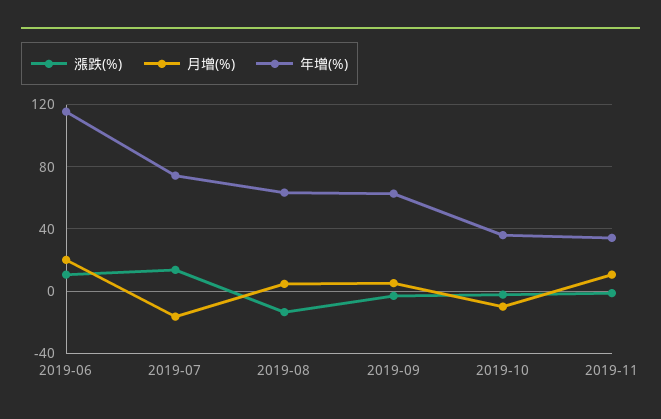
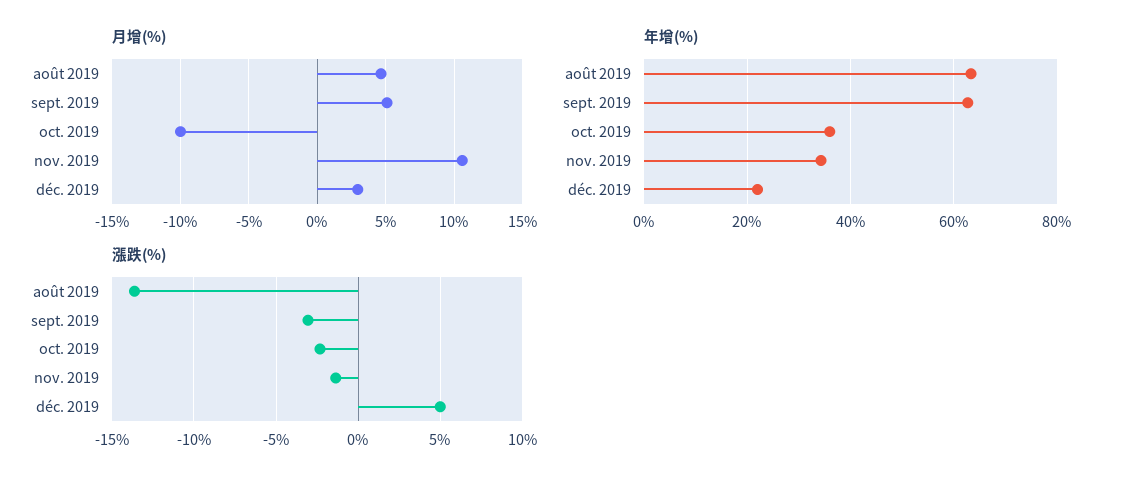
漲跌(%), 2019-06: 10 -> none
月增(%), 2019-06: 20 -> none
年增(%), 2019-06: 115 -> none
漲跌(%), 2019-07: 15 -> none
月增(%), 2019-07: -15 -> none
年增(%), 2019-07: 75 -> none
月增(%), déc. 2019: none -> 3
年增(%), déc. 2019: none -> 22
漲跌(%), déc. 2019: none -> 5

